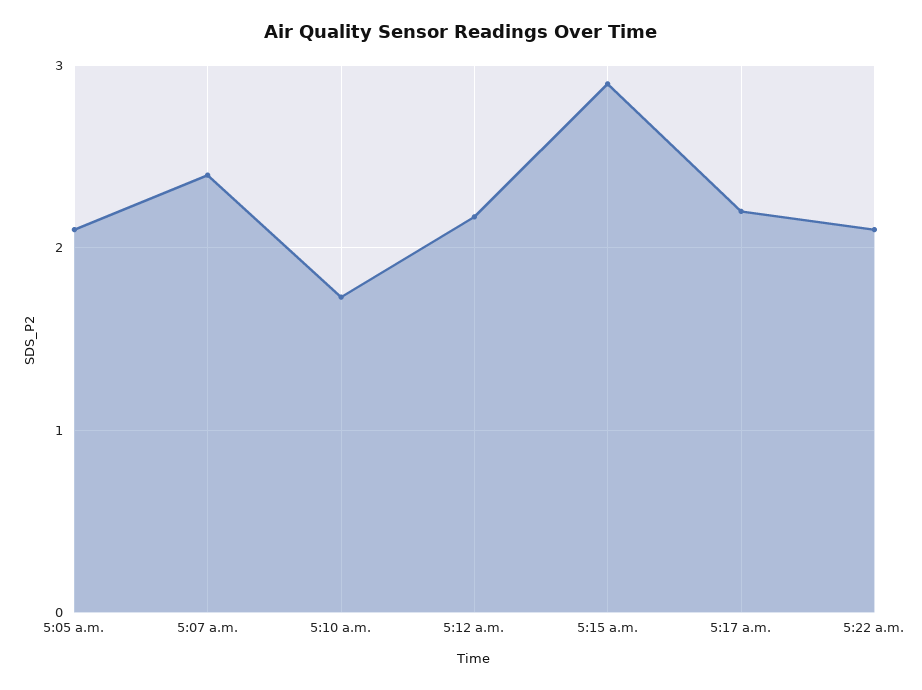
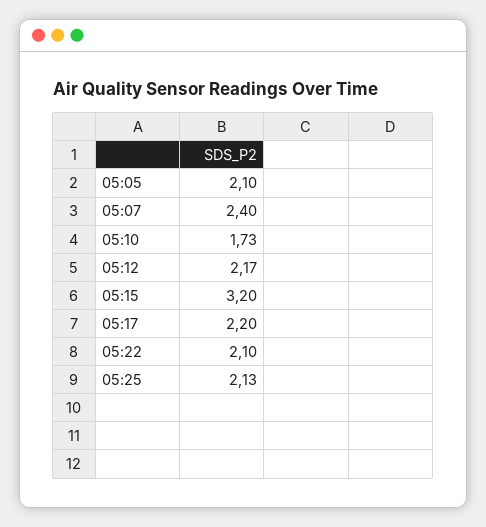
5:15 a.m.: 2.9 -> 3.2
05:25: none -> 2.13

